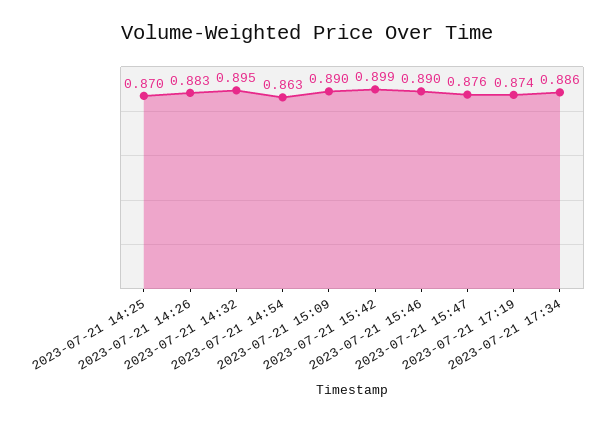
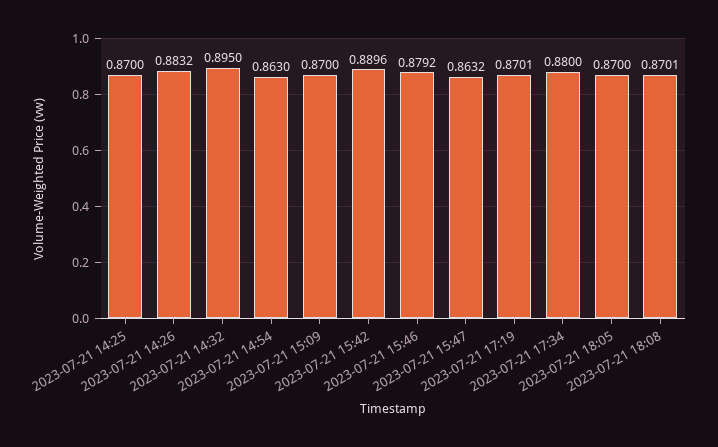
2023-07-21 15:09: 0.89 -> 0.87
2023-07-21 15:42: 0.899 -> 0.8896
2023-07-21 15:46: 0.89 -> 0.8792
2023-07-21 15:47: 0.876 -> 0.8632
2023-07-21 17:19: 0.874 -> 0.8701
2023-07-21 17:34: 0.886 -> 0.88
2023-07-21 18:05: none -> 0.87
2023-07-21 18:08: none -> 0.8701

